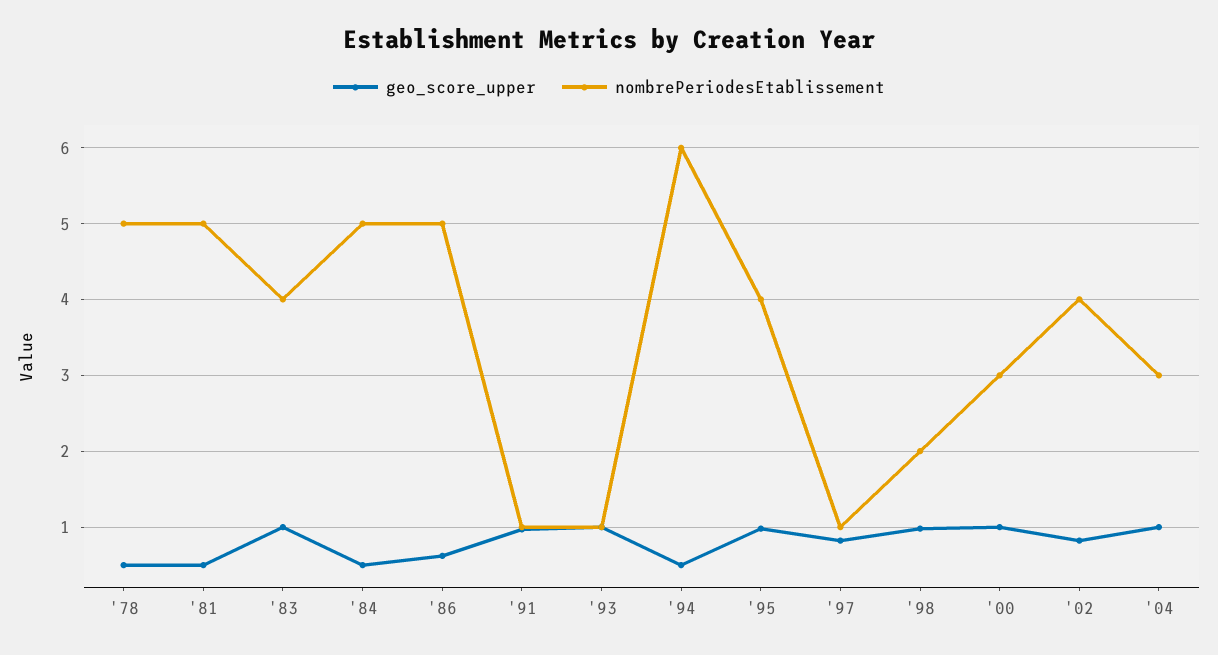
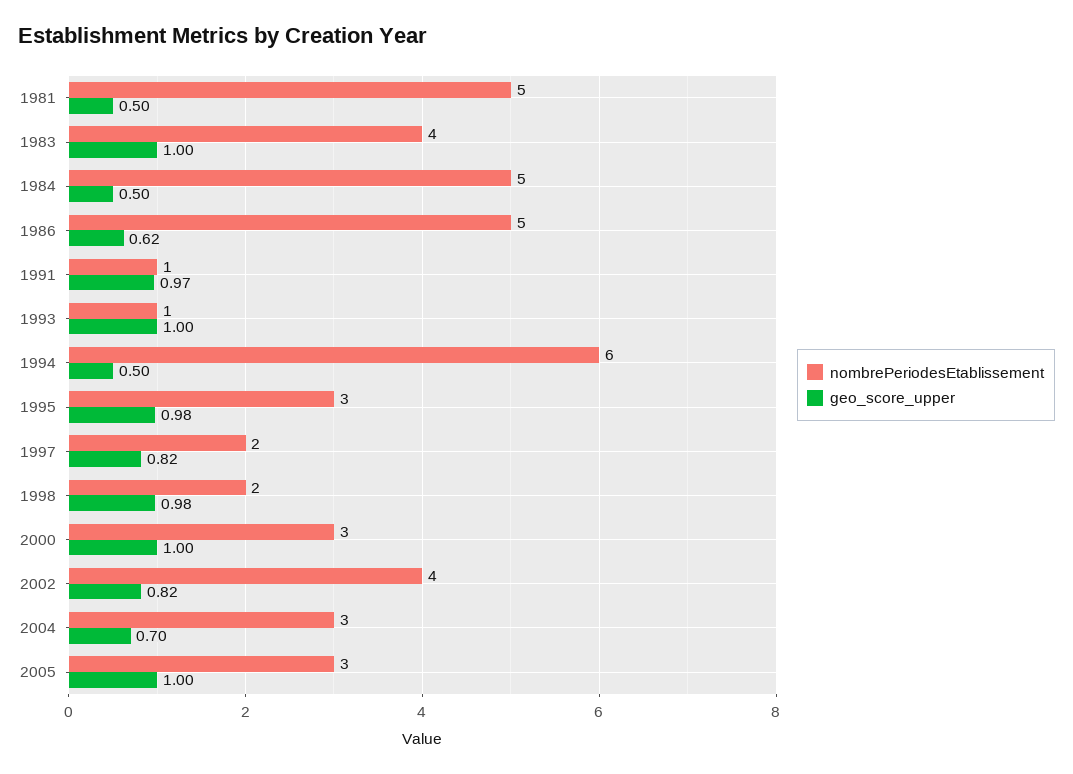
geo_score_upper, '78: 0.5 -> none
nombrePeriodesEtablissement, '78: 5 -> none
nombrePeriodesEtablissement, '95: 4 -> 3
nombrePeriodesEtablissement, '97: 1 -> 2
geo_score_upper, '04: 1 -> 0.7
nombrePeriodesEtablissement, 2005: none -> 3
geo_score_upper, 2005: none -> 1

